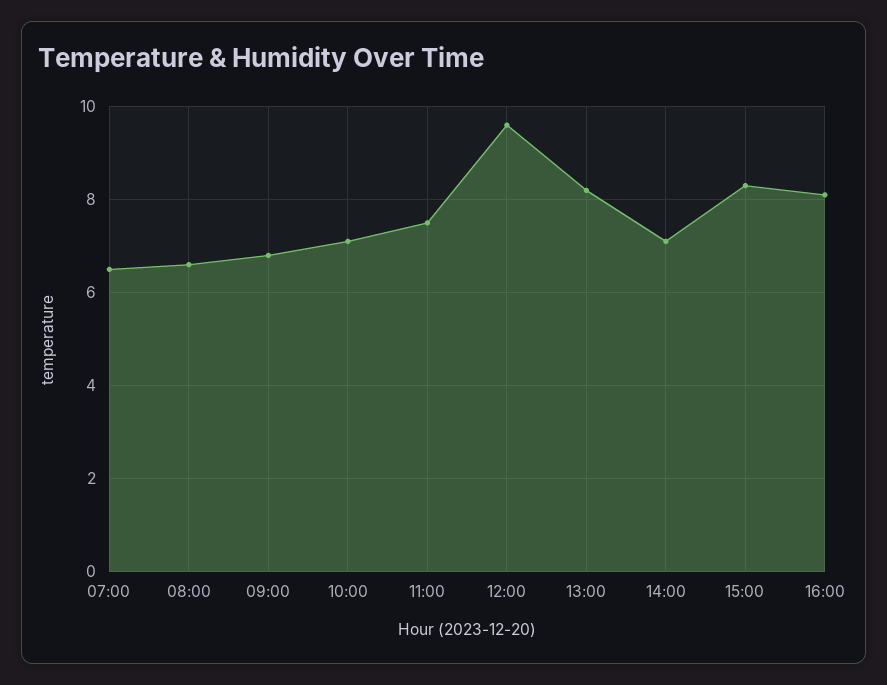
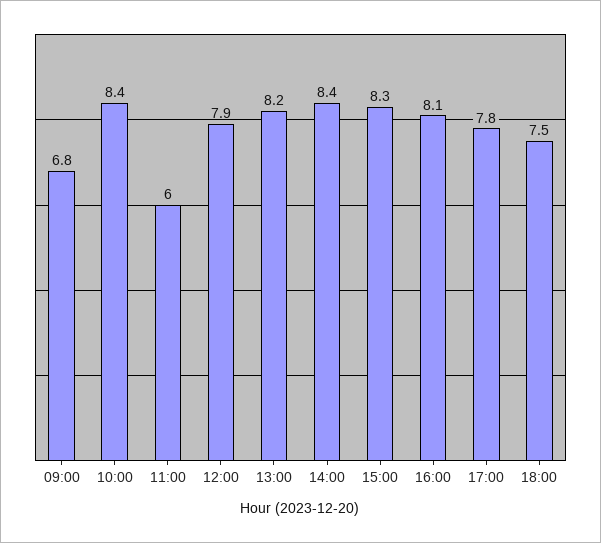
07:00: 6.5 -> none
08:00: 6.5 -> none
10:00: 7 -> 8.4
11:00: 7.5 -> 6
12:00: 9.5 -> 7.9
14:00: 7 -> 8.4
17:00: none -> 7.8
18:00: none -> 7.5

